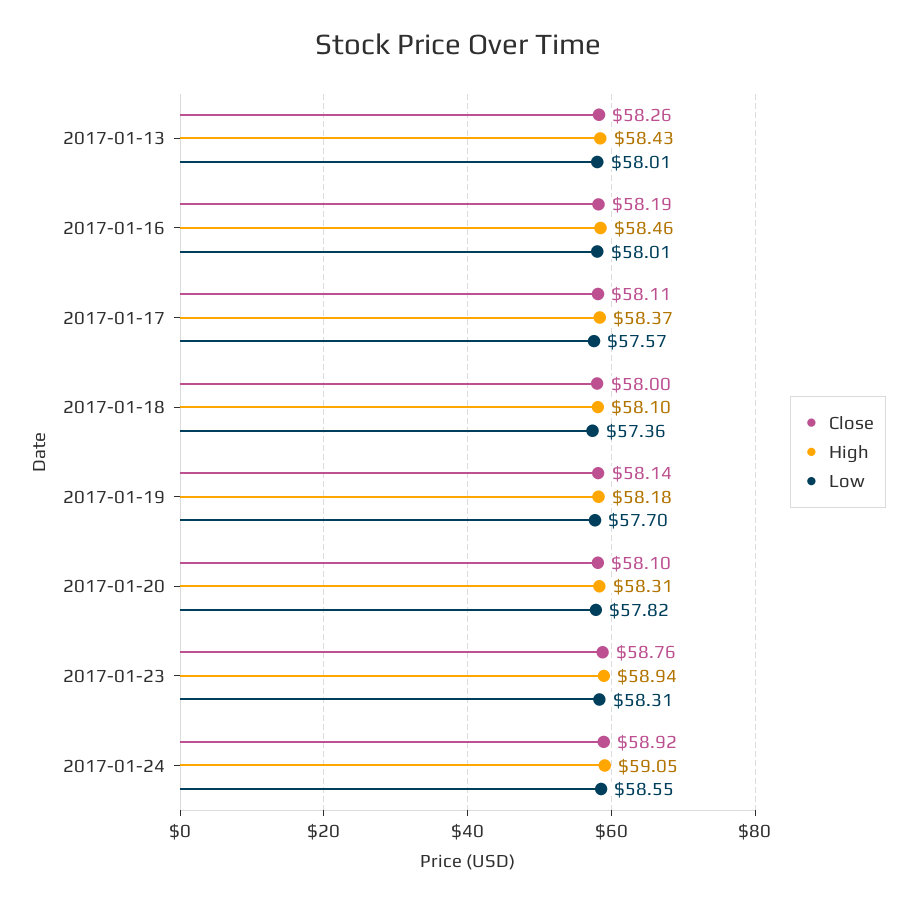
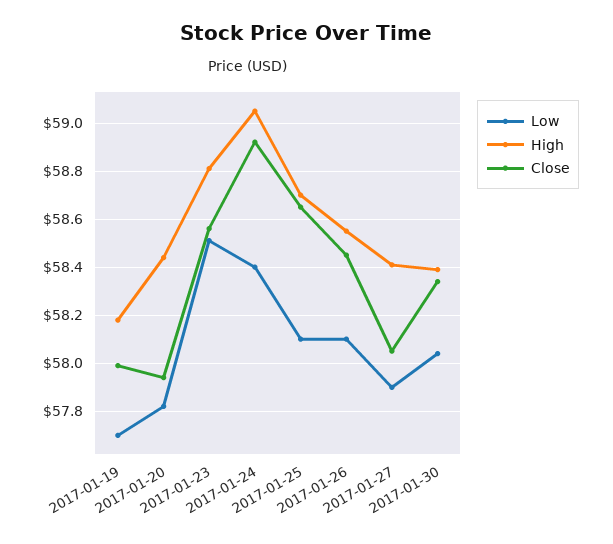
Close, 2017-01-13: 58.26 -> none
High, 2017-01-13: 58.43 -> none
Low, 2017-01-13: 58.01 -> none
Close, 2017-01-16: 58.19 -> none
High, 2017-01-16: 58.46 -> none
Low, 2017-01-16: 58.01 -> none
Close, 2017-01-17: 58.11 -> none
High, 2017-01-17: 58.37 -> none
Low, 2017-01-17: 57.57 -> none
Close, 2017-01-18: 58 -> none
High, 2017-01-18: 58.1 -> none
Low, 2017-01-18: 57.36 -> none
Close, 2017-01-19: 58.14 -> 58
Close, 2017-01-20: 58.1 -> 57.95
High, 2017-01-20: 58.31 -> 58.45
Close, 2017-01-23: 58.76 -> 58.55
High, 2017-01-23: 58.94 -> 58.8
Low, 2017-01-23: 58.31 -> 58.5
Low, 2017-01-24: 58.55 -> 58.4
Low, 2017-01-25: none -> 58.1
High, 2017-01-25: none -> 58.7
Close, 2017-01-25: none -> 58.65
Low, 2017-01-26: none -> 58.1
High, 2017-01-26: none -> 58.55
Close, 2017-01-26: none -> 58.45
Low, 2017-01-27: none -> 57.9
High, 2017-01-27: none -> 58.4
Close, 2017-01-27: none -> 58.05
Low, 2017-01-30: none -> 58.05
High, 2017-01-30: none -> 58.4
Close, 2017-01-30: none -> 58.35

